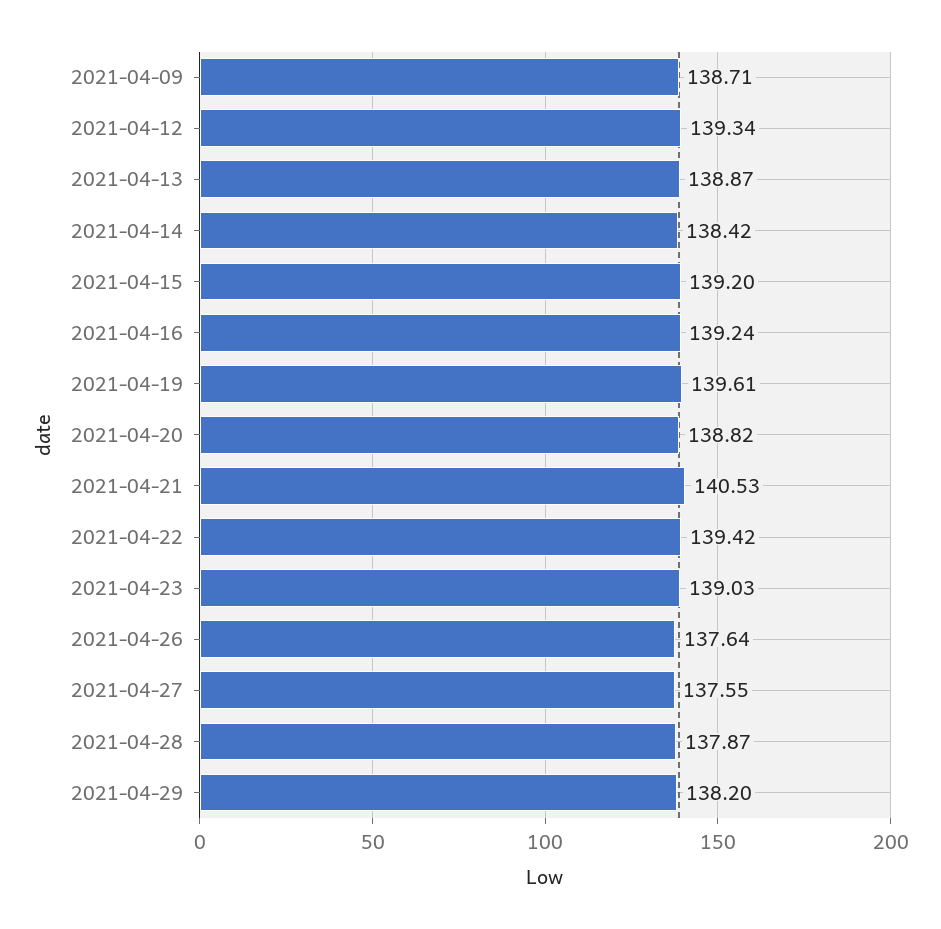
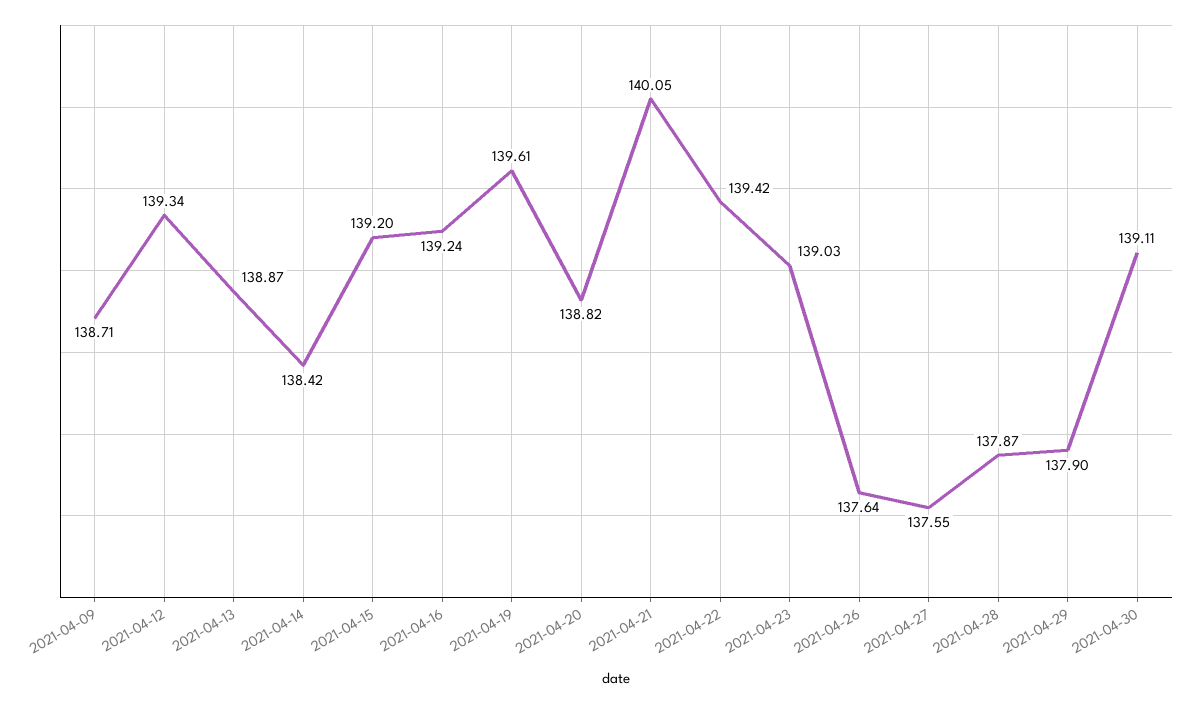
2021-04-21: 140.53 -> 140.05
2021-04-29: 138.2 -> 137.9
2021-04-30: none -> 139.11

